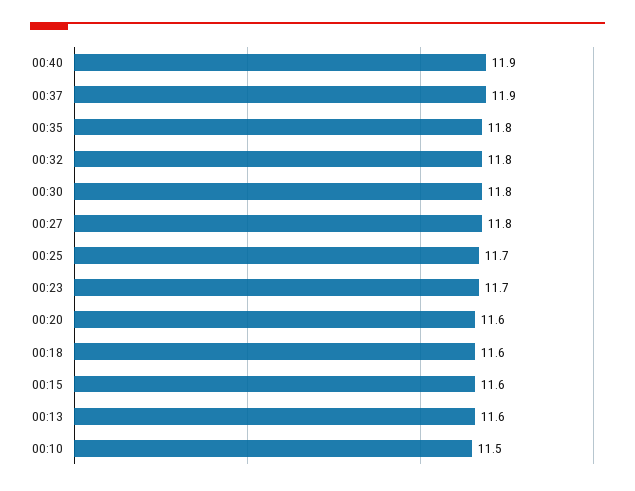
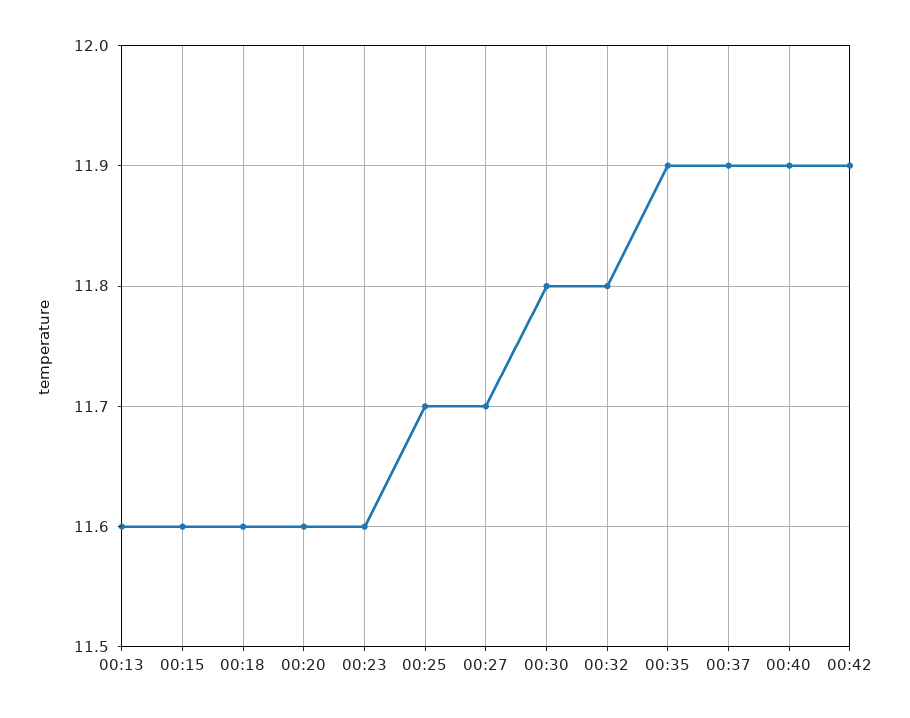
00:35: 11.8 -> 11.9
00:27: 11.8 -> 11.7
00:23: 11.7 -> 11.6
00:10: 11.5 -> none
00:42: none -> 11.9

